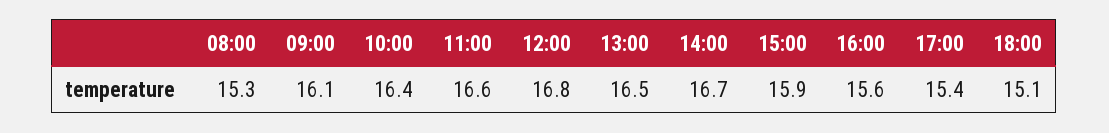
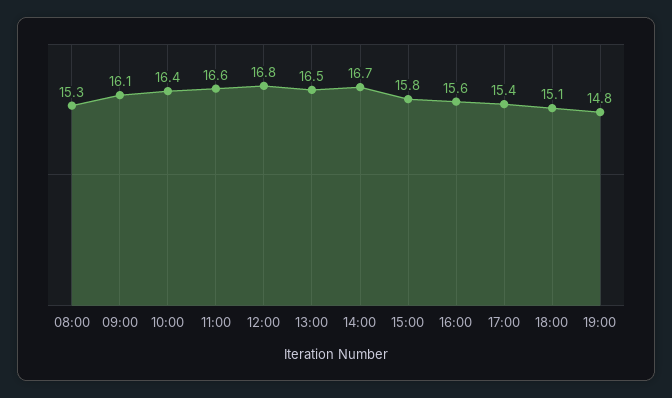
15:00: 15.9 -> 15.8
19:00: none -> 14.8

